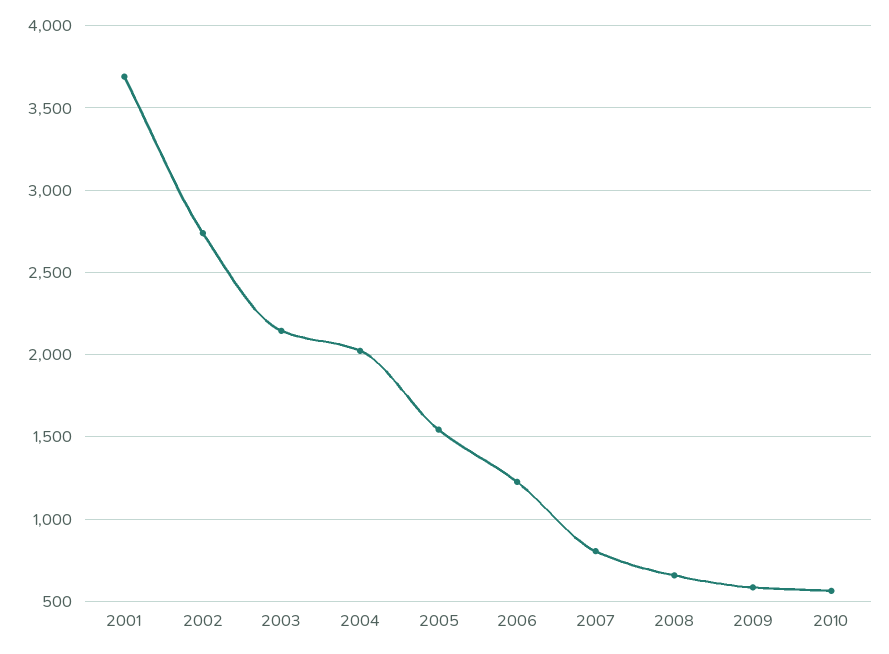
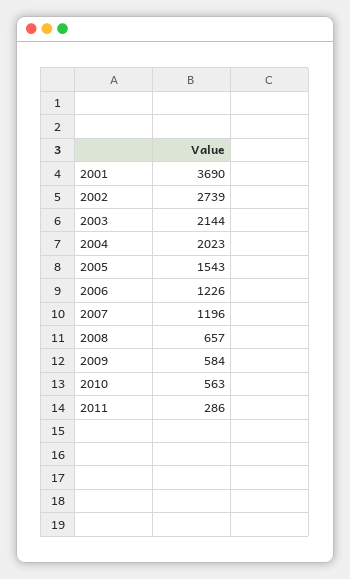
2007: 800 -> 1196
2011: none -> 286

